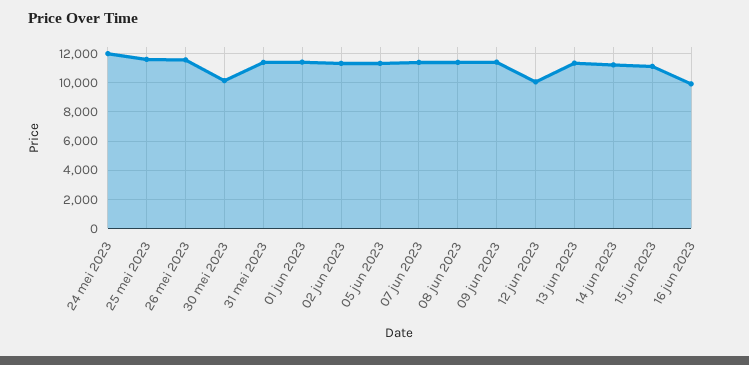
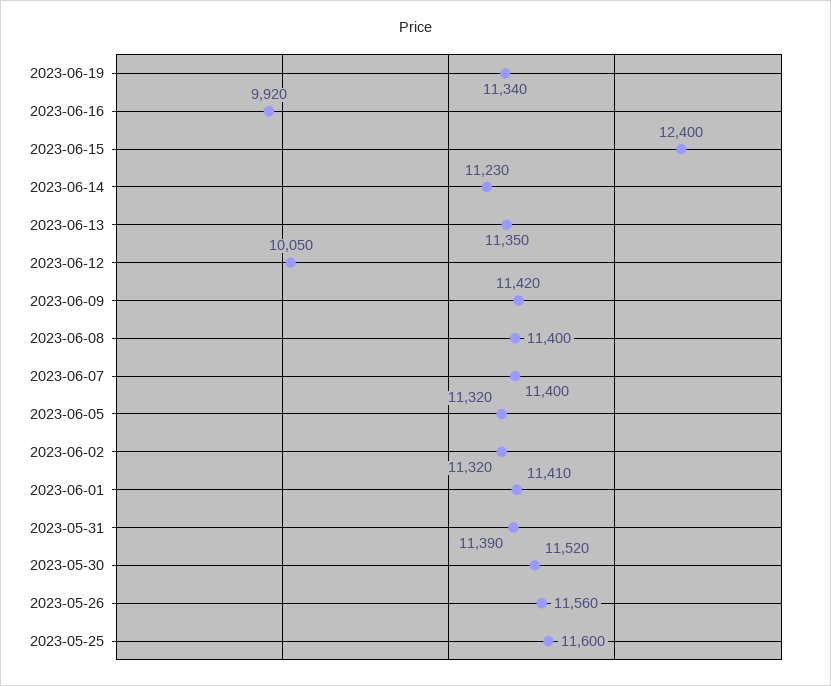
24 mei 2023: 12000 -> none
30 mei 2023: 10000 -> 11520
15 jun 2023: 11000 -> 12400
2023-06-19: none -> 11340

